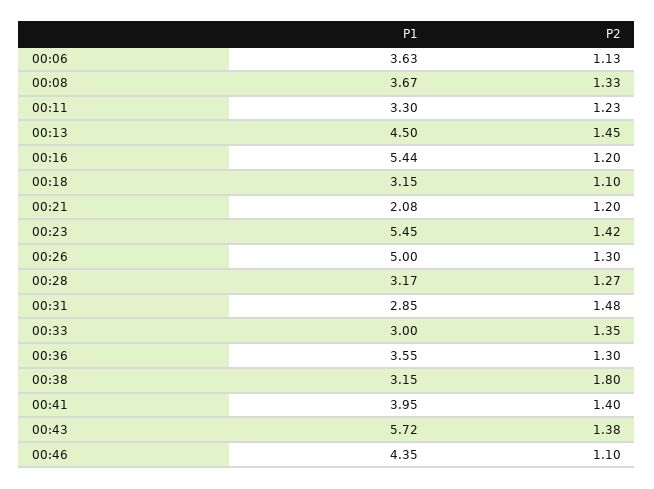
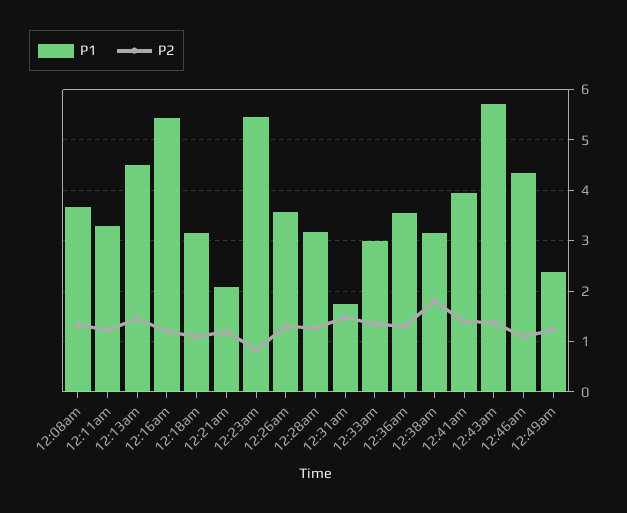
P1, 00:06: 3.63 -> none
P2, 00:06: 1.13 -> none
P2, 00:23: 1.42 -> 0.8
P1, 00:26: 5 -> 3.6
P1, 00:31: 2.85 -> 1.8
P1, 12:49am: none -> 2.4
P2, 12:49am: none -> 1.2

